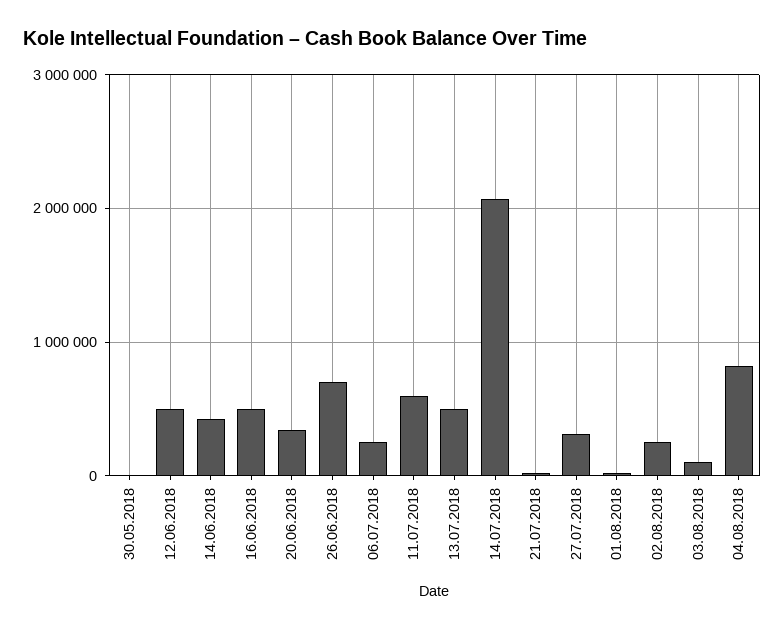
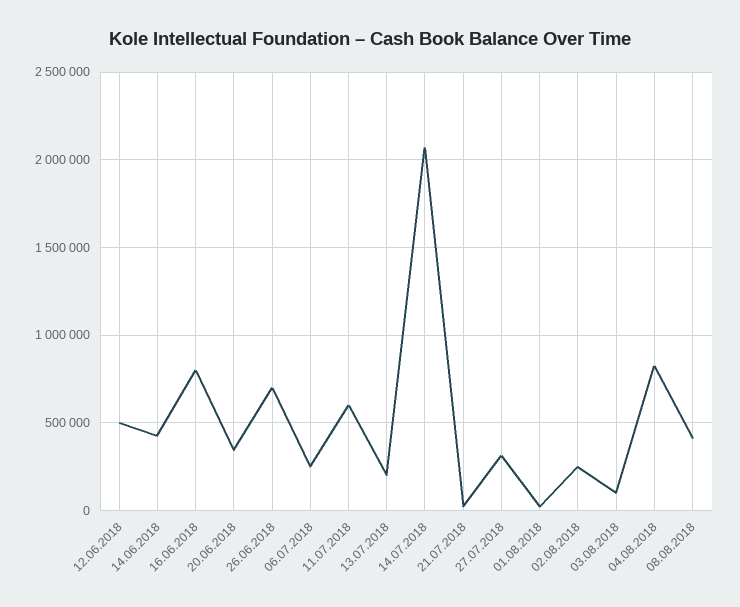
30.05.2018: 0 -> none
16.06.2018: 500000 -> 800000
13.07.2018: 500000 -> 200000
08.08.2018: none -> 400000

